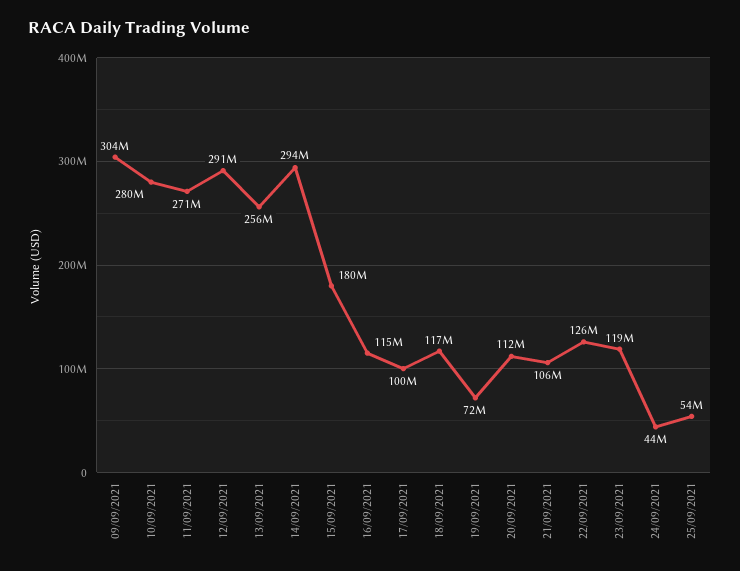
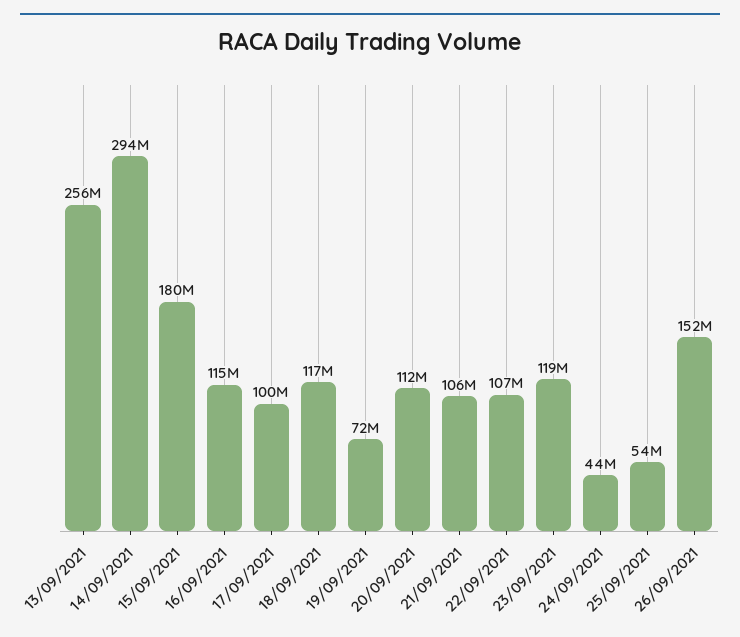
09/09/2021: 304000000 -> none
10/09/2021: 280000000 -> none
11/09/2021: 271000000 -> none
12/09/2021: 291000000 -> none
22/09/2021: 126000000 -> 107000000
26/09/2021: none -> 152000000

